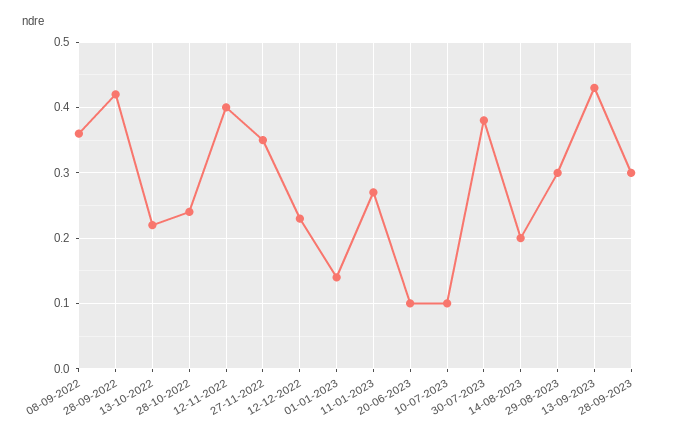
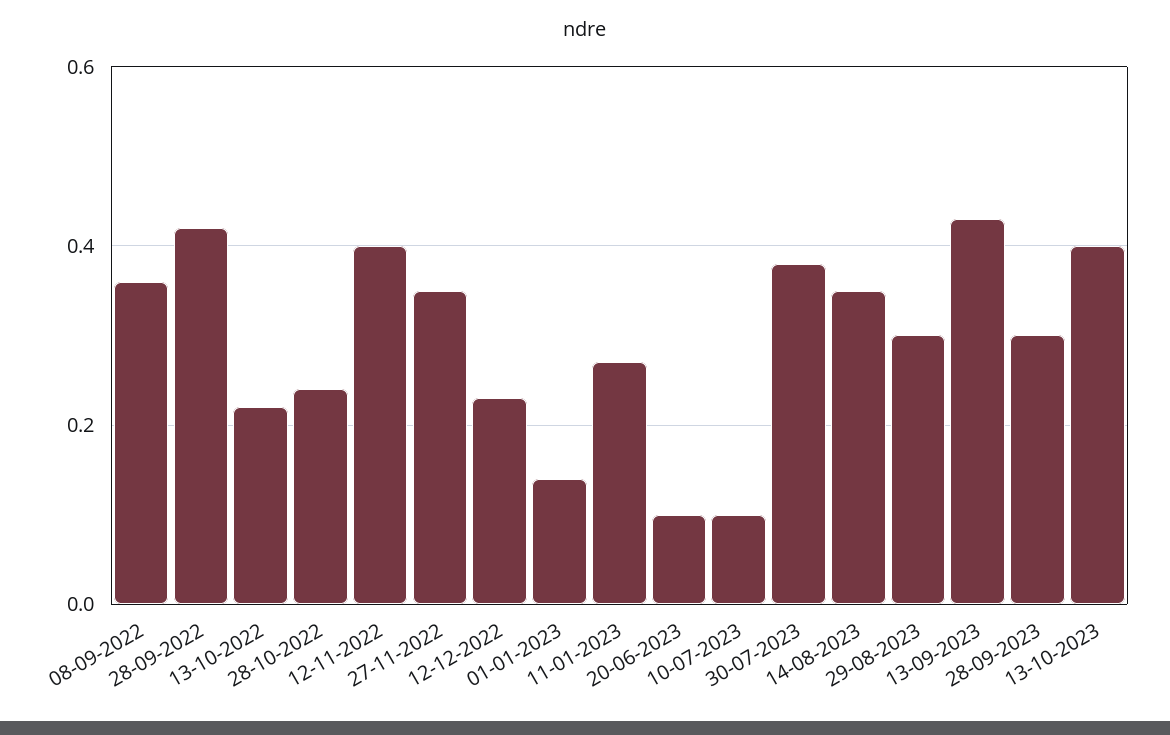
14-08-2023: 0.2 -> 0.35
13-10-2023: none -> 0.4

